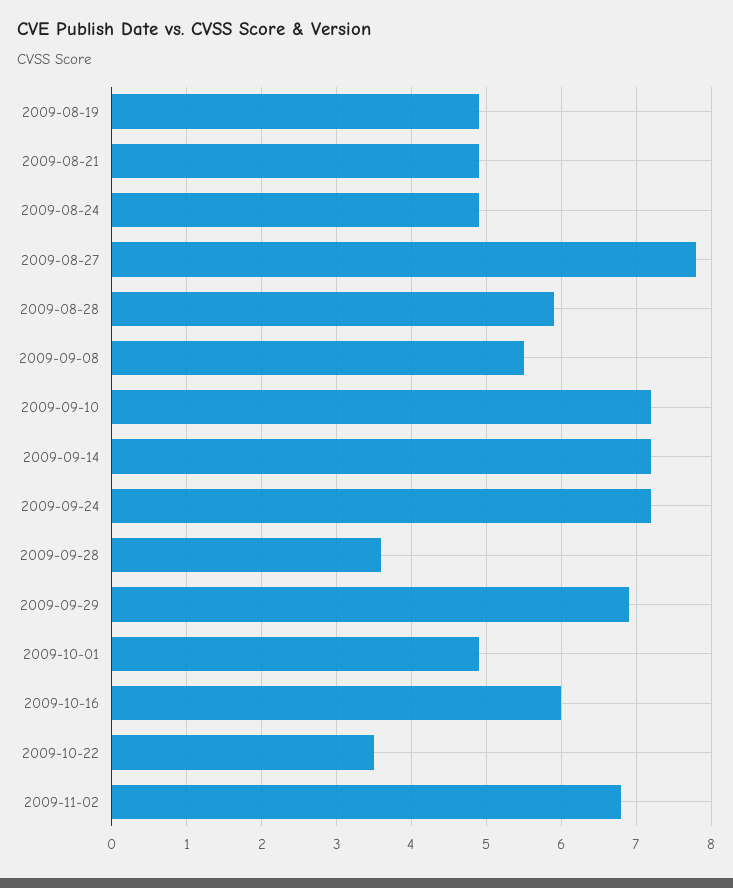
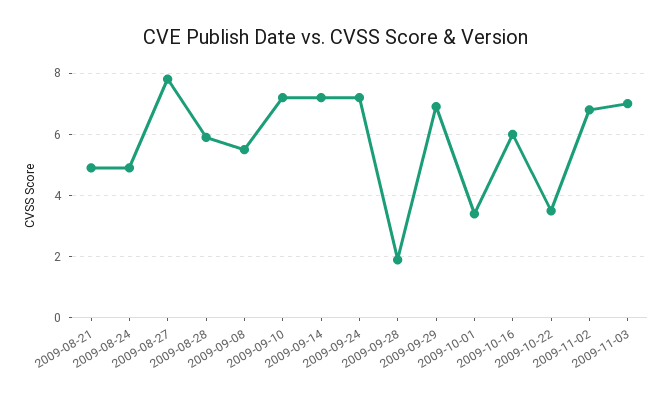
2009-08-19: 4.9 -> none
2009-09-28: 3.6 -> 2
2009-10-01: 4.9 -> 3.5
2009-11-03: none -> 7

